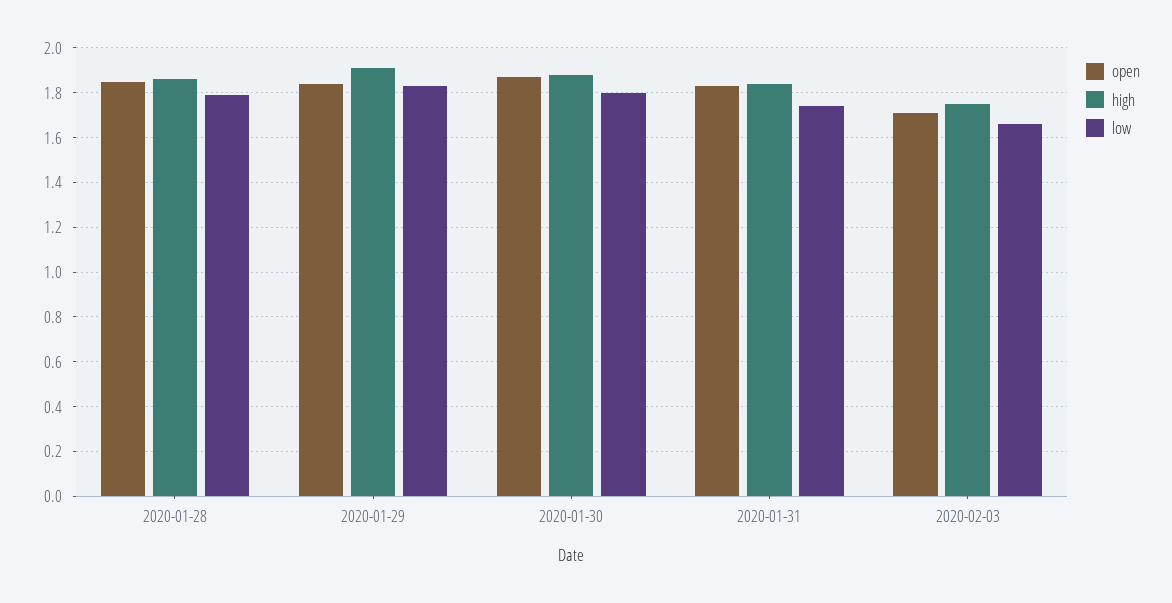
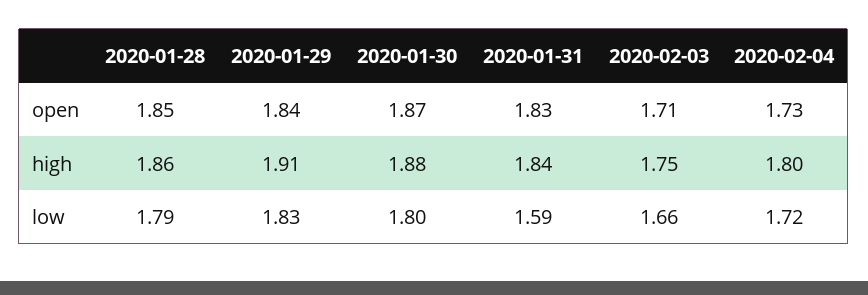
low, 2020-01-31: 1.75 -> 1.59
open, 2020-02-04: none -> 1.73
high, 2020-02-04: none -> 1.8
low, 2020-02-04: none -> 1.72

